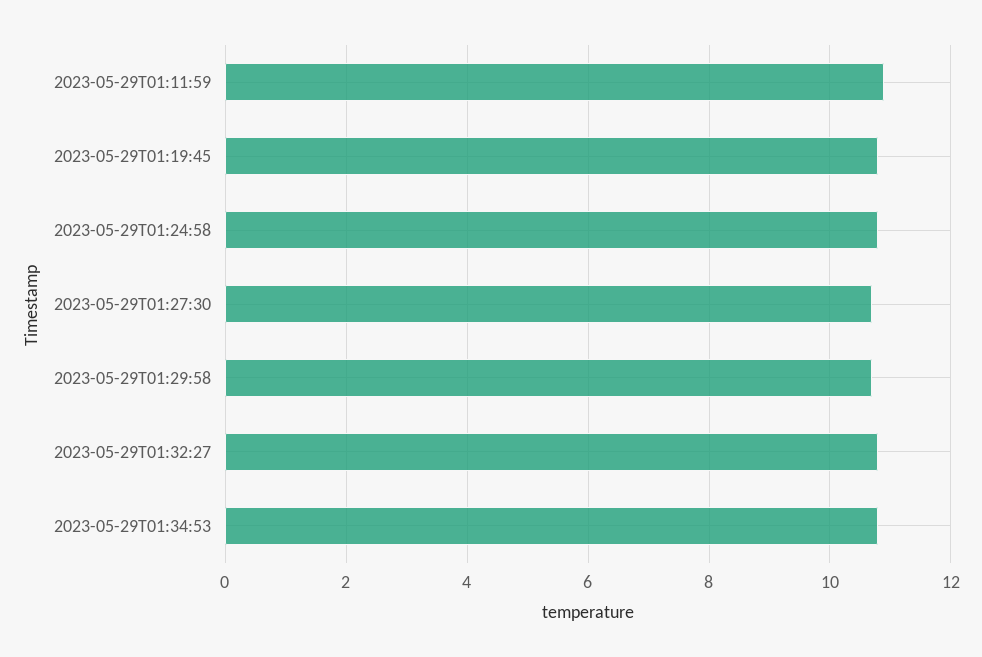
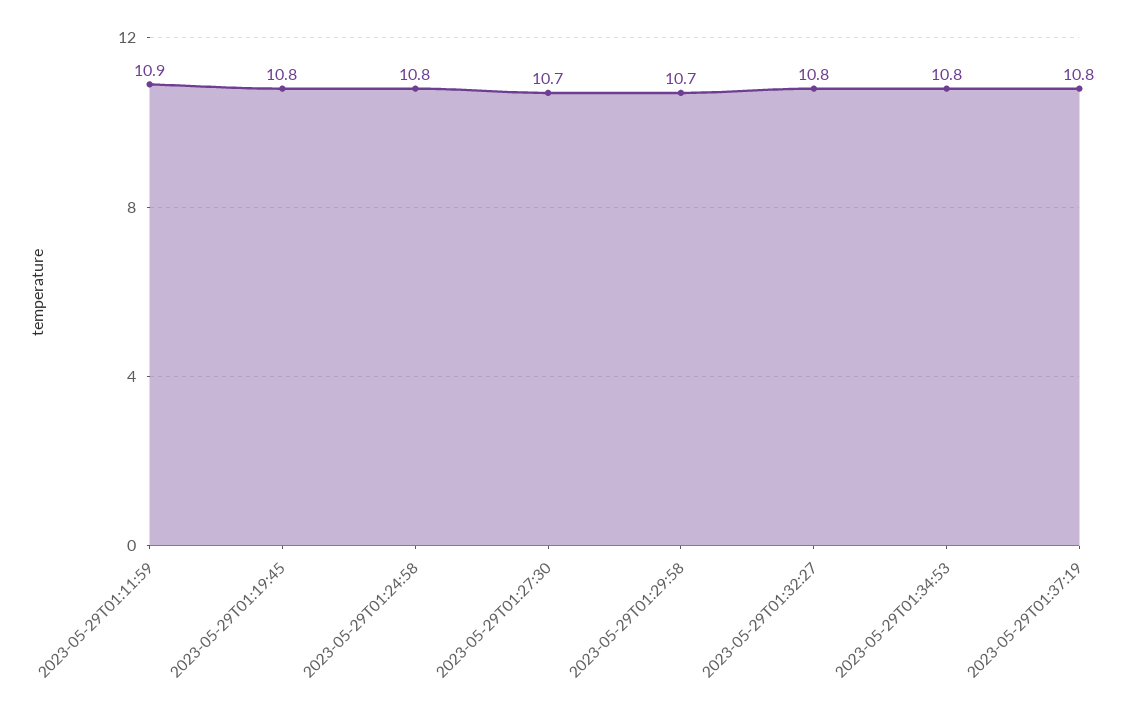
2023-05-29T01:37:19: none -> 10.8

